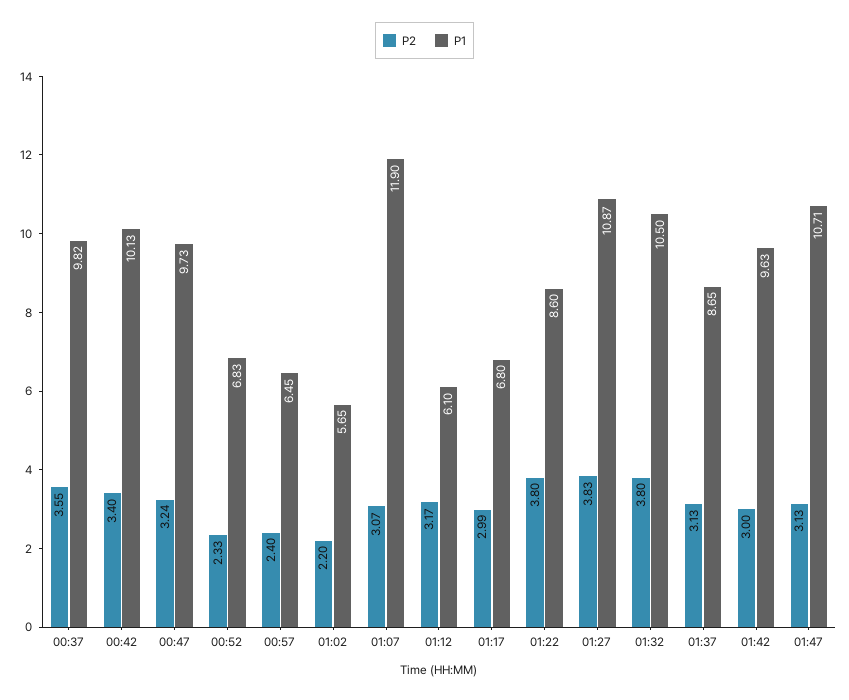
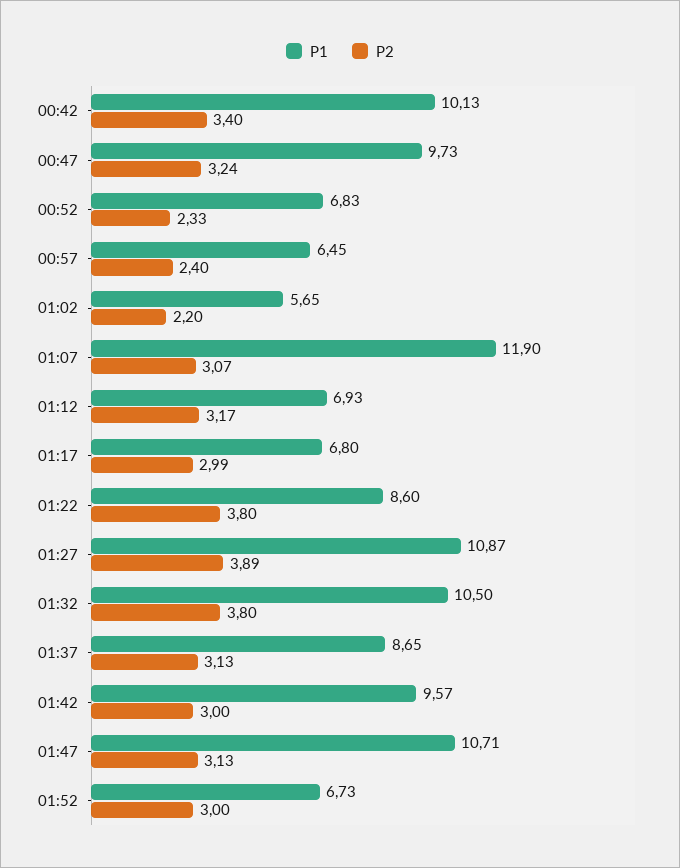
P2, 00:37: 3.55 -> none
P1, 00:37: 9.82 -> none
P1, 01:12: 6.1 -> 6.93
P2, 01:27: 3.83 -> 3.89
P1, 01:42: 9.63 -> 9.57
P1, 01:52: none -> 6.73
P2, 01:52: none -> 3

